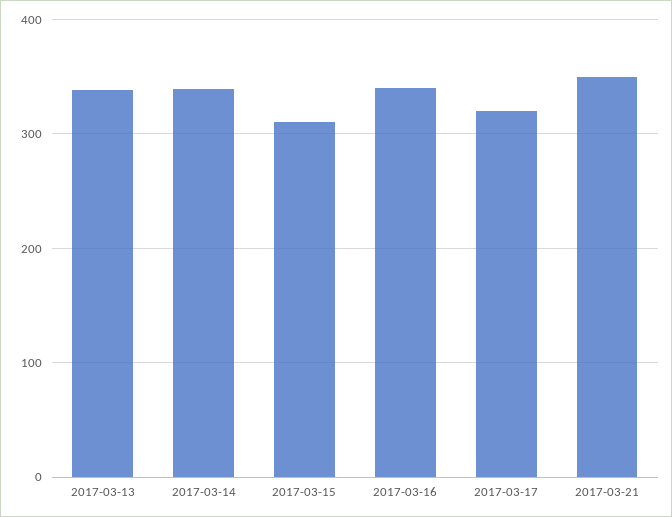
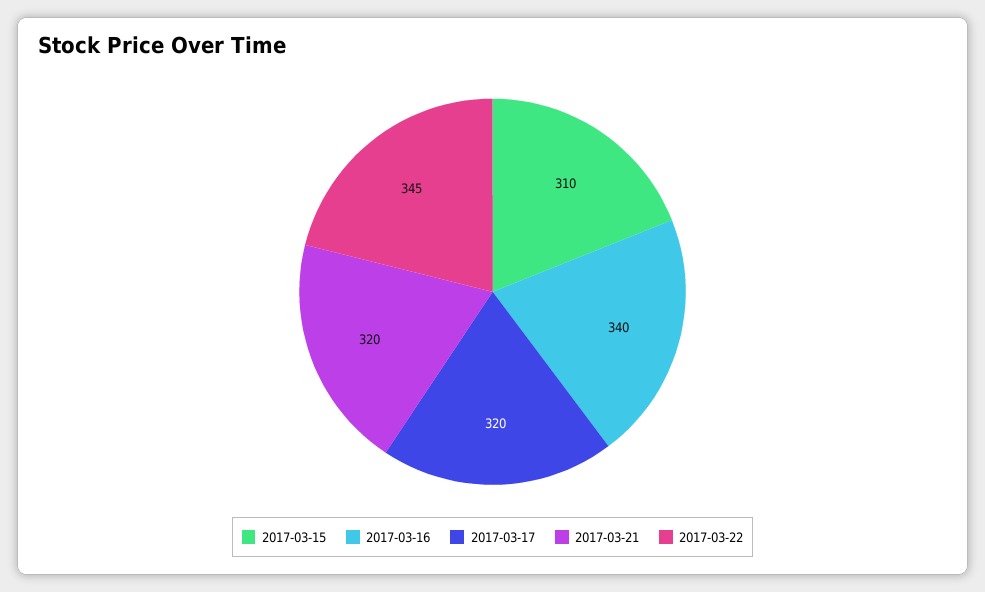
2017-03-13: 340 -> none
2017-03-14: 340 -> none
2017-03-21: 350 -> 320
2017-03-22: none -> 345

